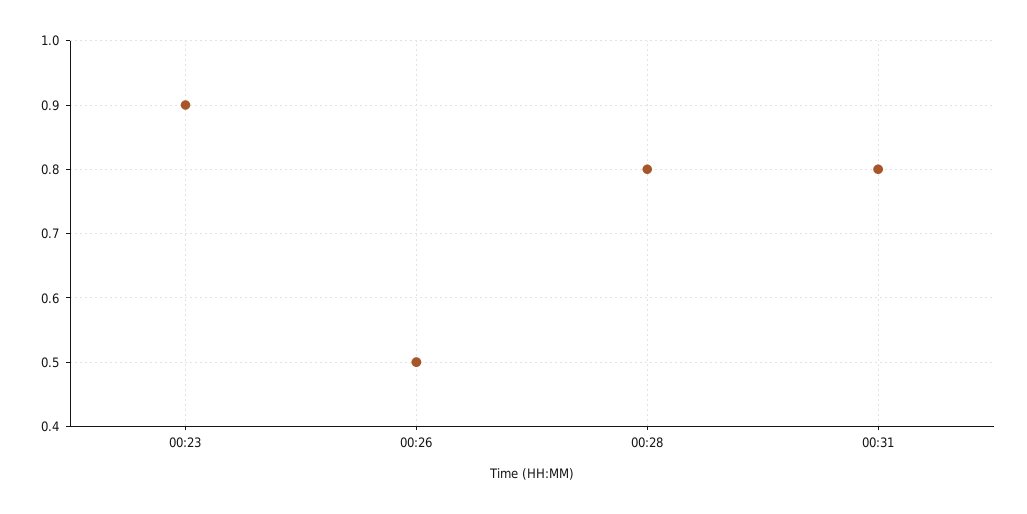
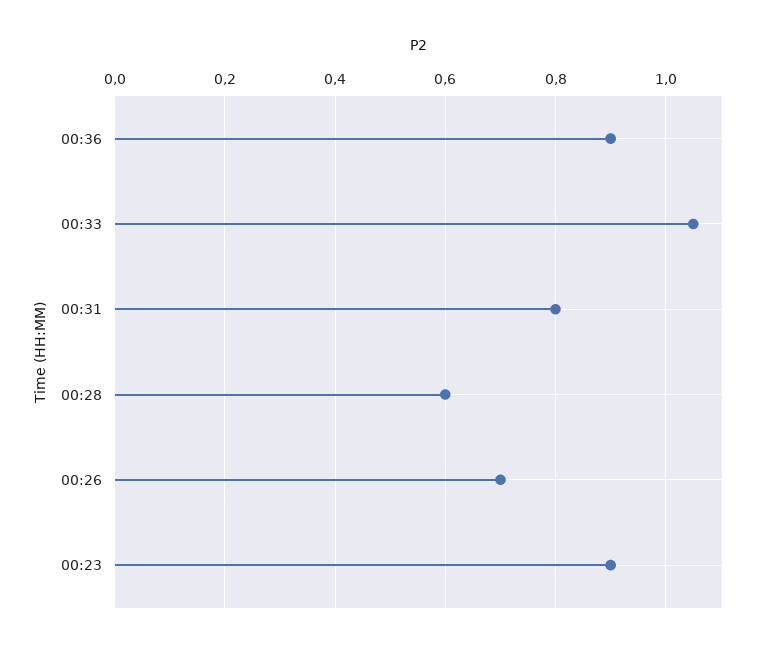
00:26: 0.5 -> 0.7
00:28: 0.8 -> 0.6
00:36: none -> 0.9
00:33: none -> 1.05

